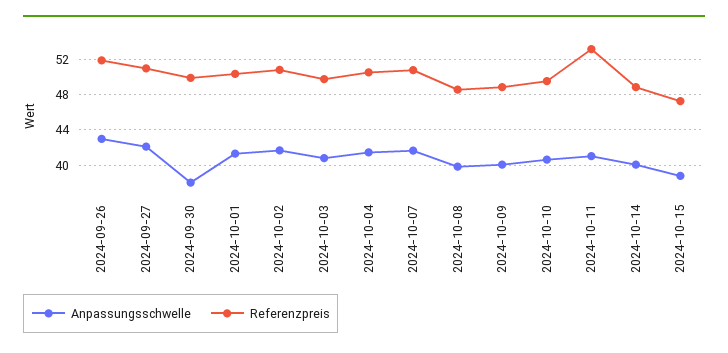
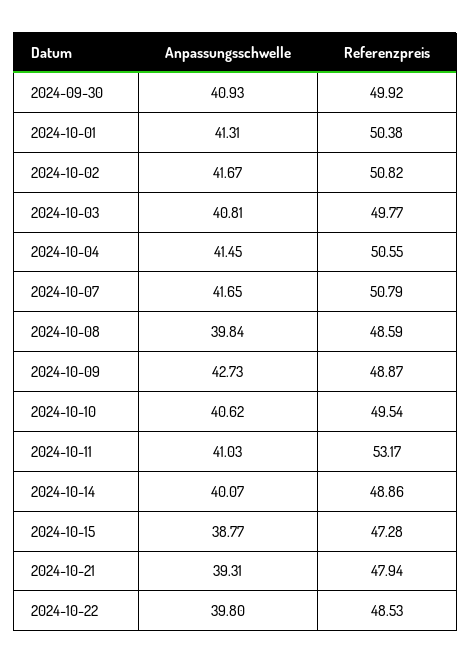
Anpassungsschwelle, 2024-09-26: 43 -> none
Referenzpreis, 2024-09-26: 52 -> none
Anpassungsschwelle, 2024-09-27: 42 -> none
Referenzpreis, 2024-09-27: 51 -> none
Anpassungsschwelle, 2024-09-30: 38 -> 40.93
Anpassungsschwelle, 2024-10-09: 40 -> 42.73
Anpassungsschwelle, 2024-10-21: none -> 39.31
Referenzpreis, 2024-10-21: none -> 47.94
Anpassungsschwelle, 2024-10-22: none -> 39.8
Referenzpreis, 2024-10-22: none -> 48.53

